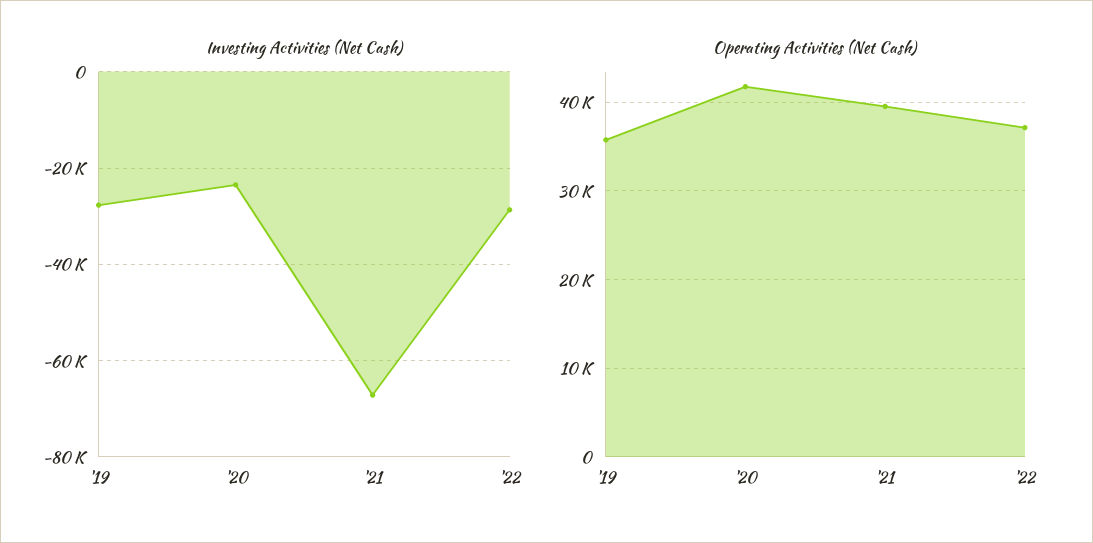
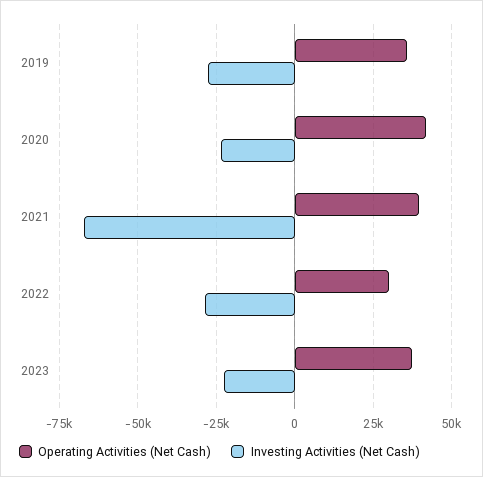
Operating Activities (Net Cash), '22: 37000 -> 30000
Operating Activities (Net Cash), 2023: none -> 37500
Investing Activities (Net Cash), 2023: none -> -22500

